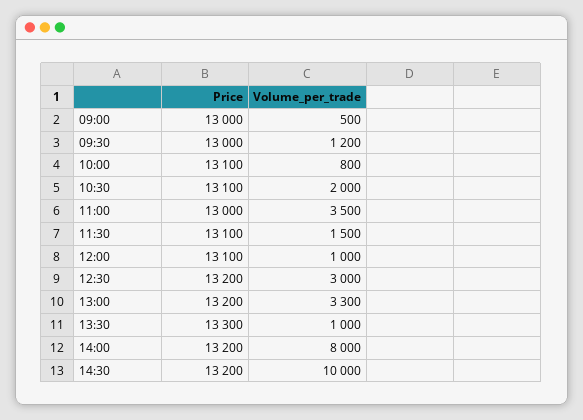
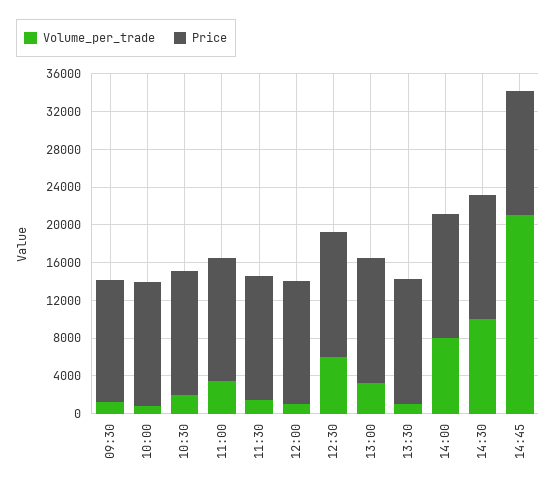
Price, 09:00: 13000 -> none
Volume_per_trade, 09:00: 500 -> none
Volume_per_trade, 12:30: 3000 -> 6000
Volume_per_trade, 14:45: none -> 21000
Price, 14:45: none -> 13000

